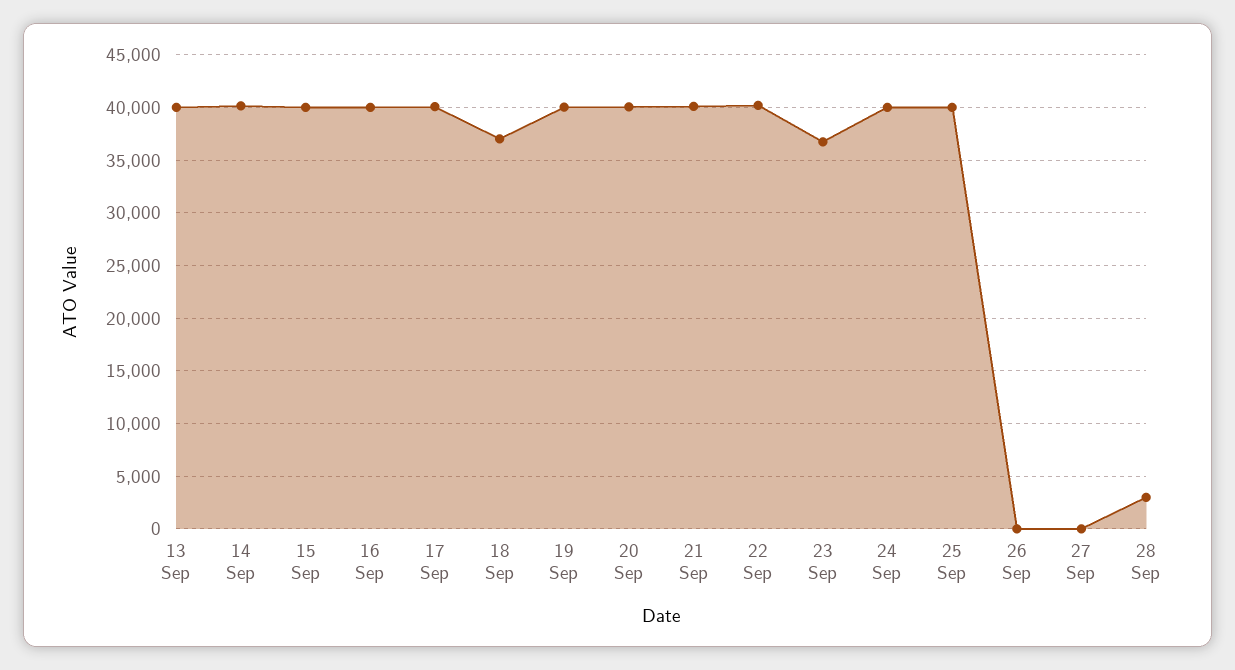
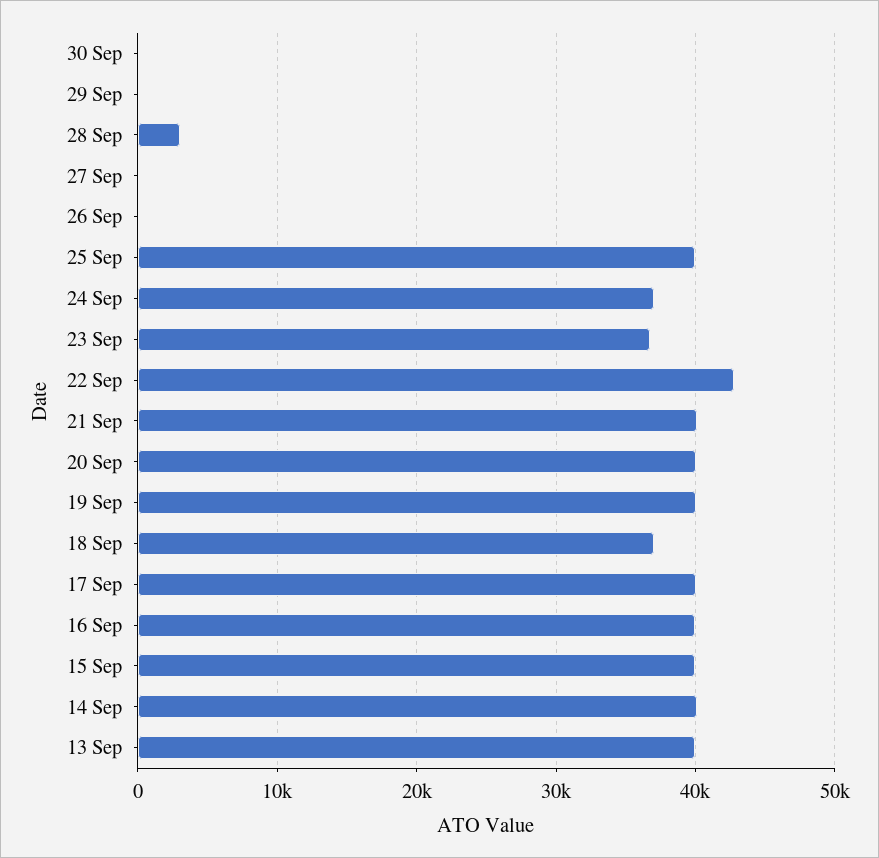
22 Sep: 40000 -> 43000
24 Sep: 40000 -> 37000
30 Sep: none -> 0
29 Sep: none -> 0

